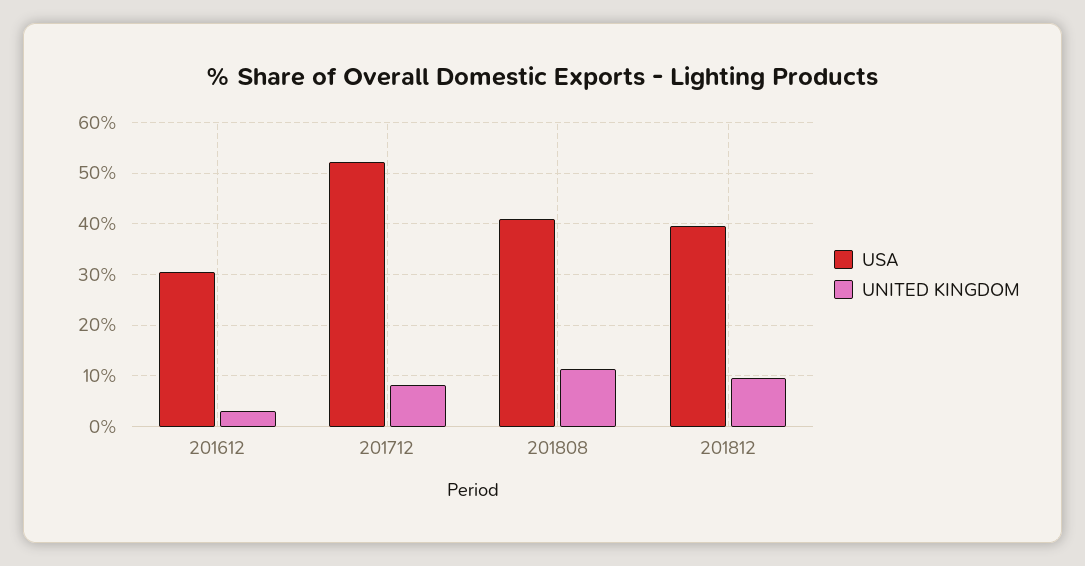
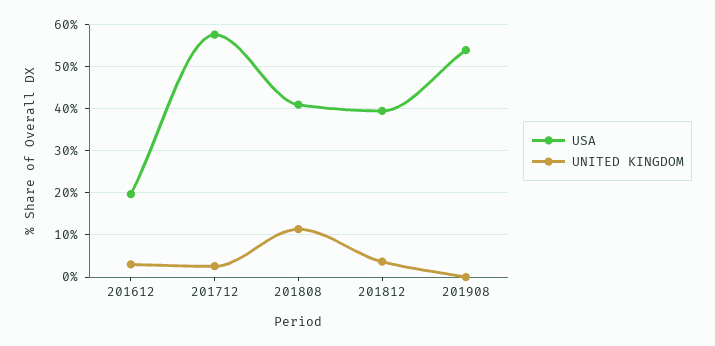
USA, 201612: 30 -> 20
USA, 201712: 52 -> 58
UNITED KINGDOM, 201712: 8 -> 2
UNITED KINGDOM, 201812: 10 -> 4
USA, 201908: none -> 54
UNITED KINGDOM, 201908: none -> 0

